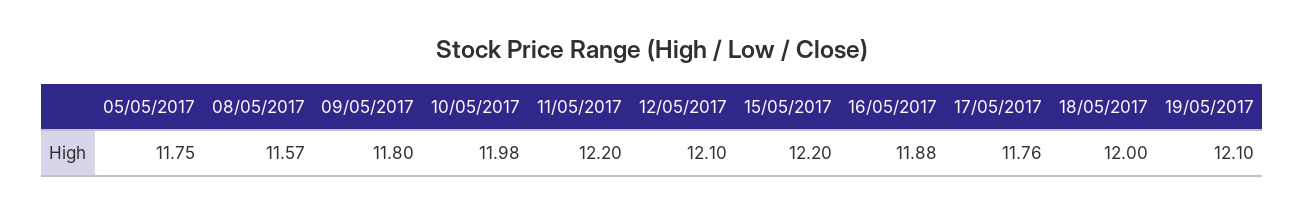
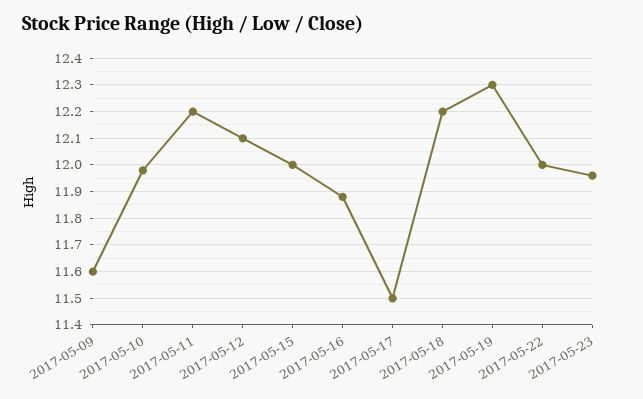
05/05/2017: 11.75 -> none
08/05/2017: 11.57 -> none
09/05/2017: 11.8 -> 11.6
15/05/2017: 12.2 -> 12
17/05/2017: 11.76 -> 11.5
18/05/2017: 12 -> 12.2
19/05/2017: 12.1 -> 12.3
2017-05-22: none -> 12
2017-05-23: none -> 11.95

